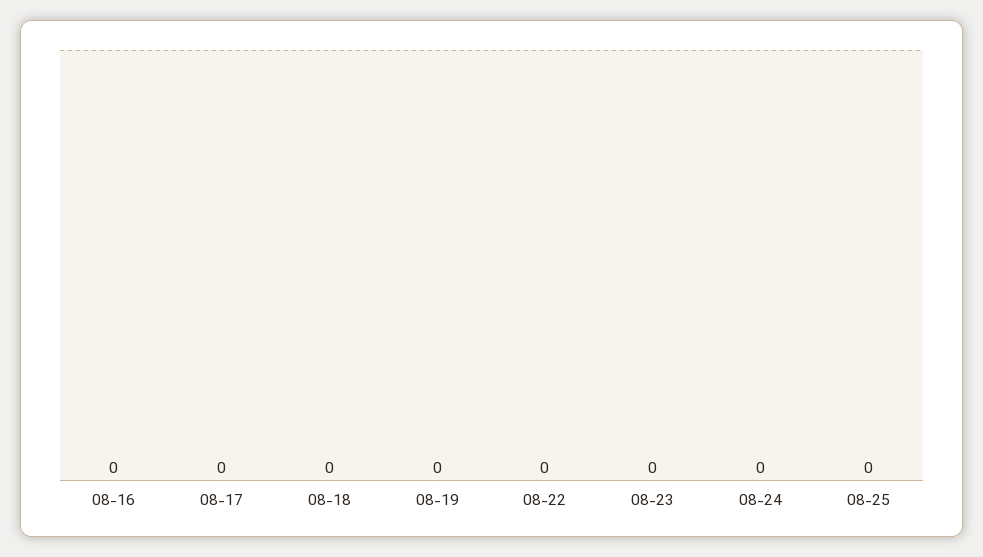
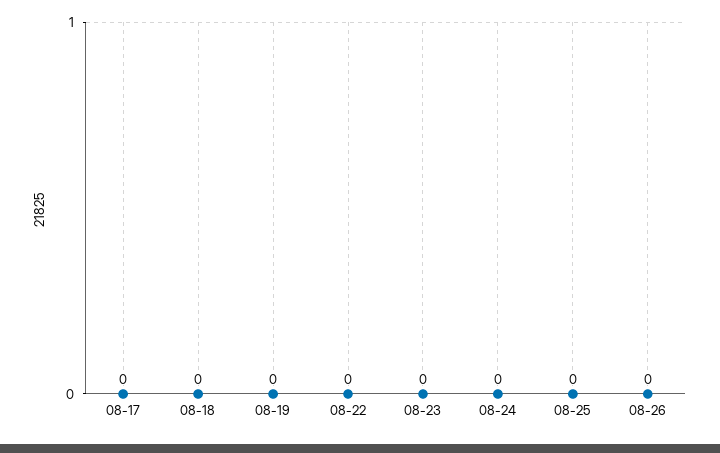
08-16: 0 -> none
08-26: none -> 0

